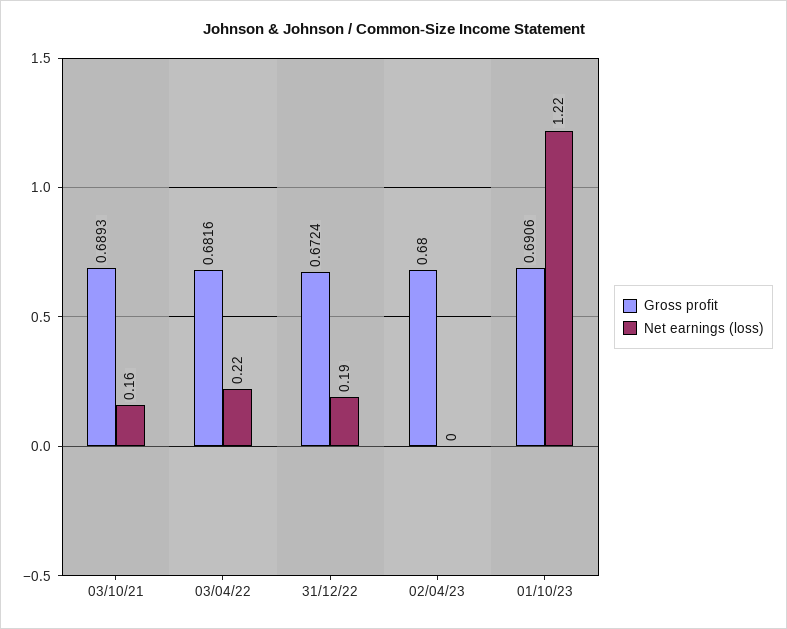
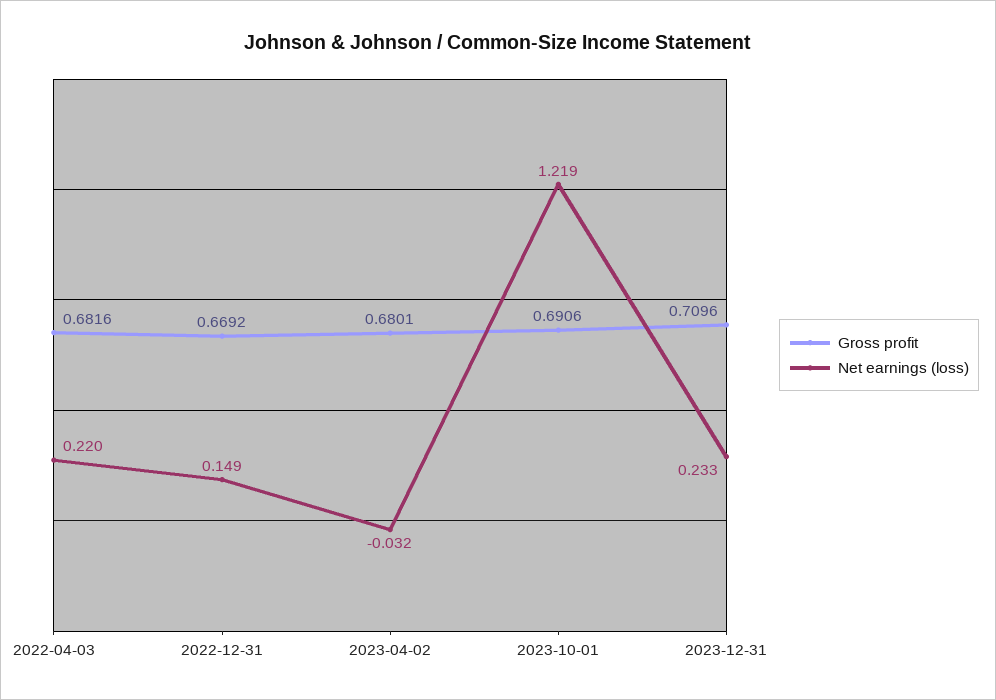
Gross profit, 03/10/21: 0.6893 -> none
Net earnings (loss), 03/10/21: 0.16 -> none
Gross profit, 31/12/22: 0.6724 -> 0.6692
Net earnings (loss), 31/12/22: 0.19 -> 0.149
Gross profit, 02/04/23: 0.68 -> 0.6801
Net earnings (loss), 02/04/23: 0 -> -0.032
Gross profit, 2023-12-31: none -> 0.7096
Net earnings (loss), 2023-12-31: none -> 0.233

